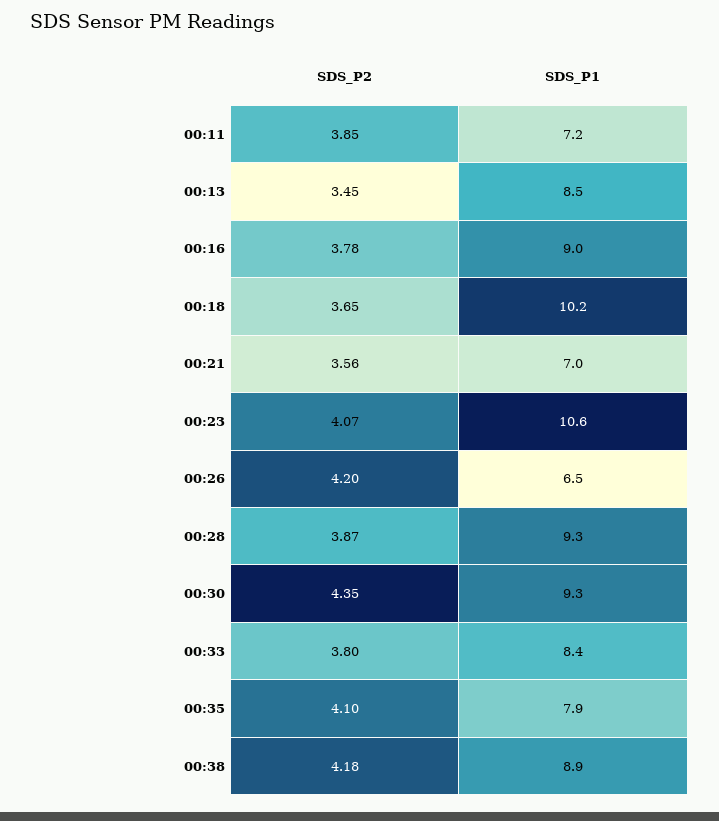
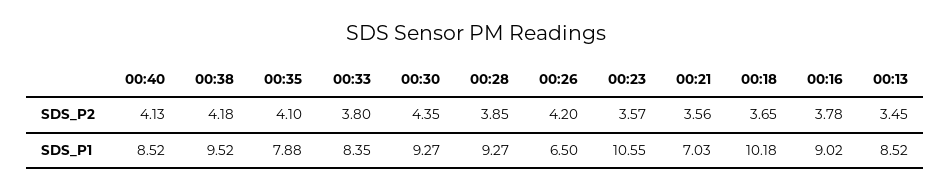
SDS_P2, 00:11: 3.85 -> none
SDS_P1, 00:11: 7.2 -> none
SDS_P2, 00:23: 4.07 -> 3.57
SDS_P2, 00:28: 3.87 -> 3.85
SDS_P1, 00:38: 8.9 -> 9.52
SDS_P2, 00:40: none -> 4.13
SDS_P1, 00:40: none -> 8.52

